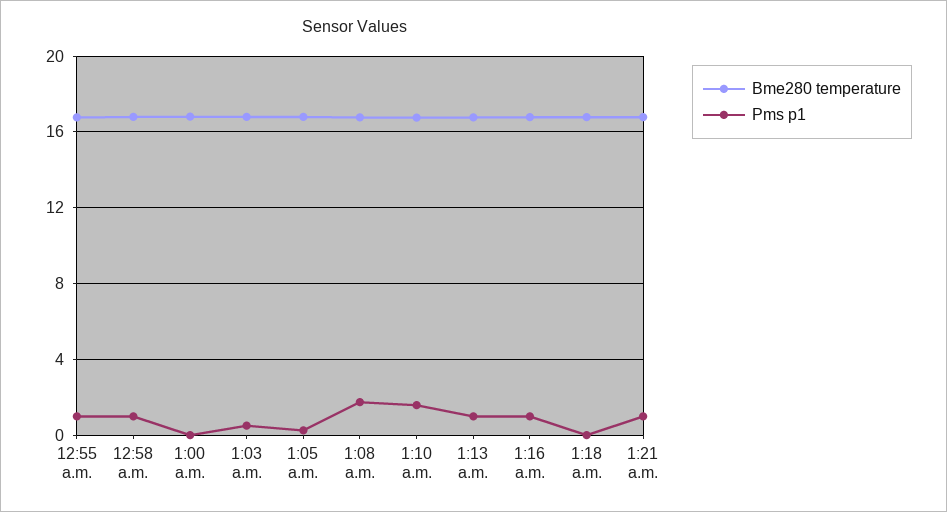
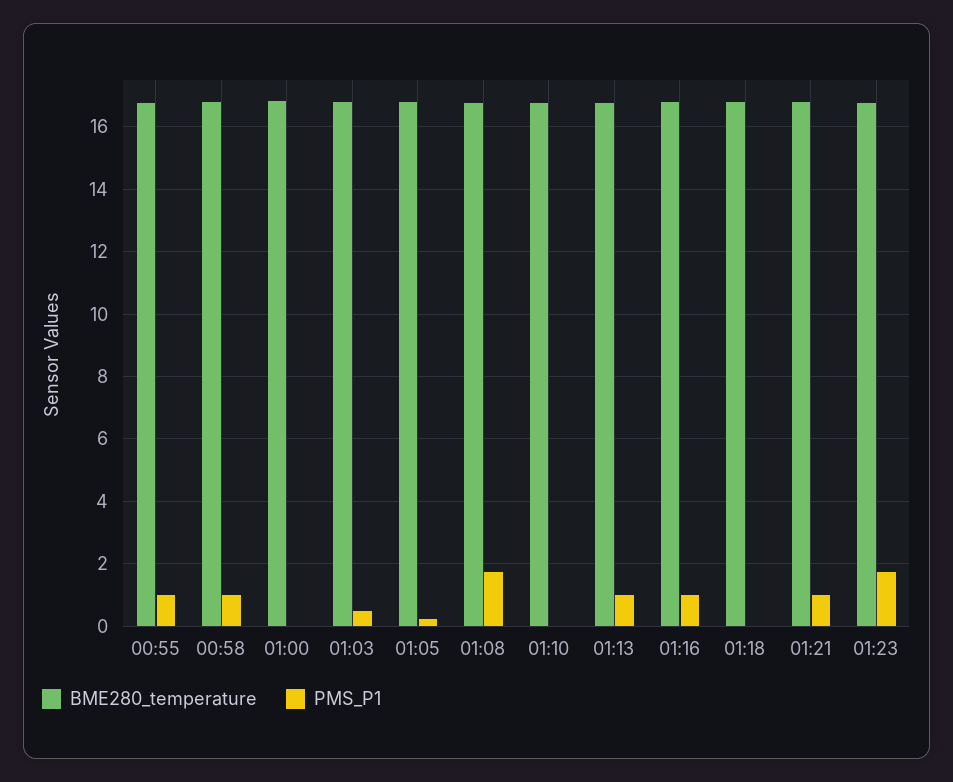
Pms p1, 1:10 a.m.: 1.5 -> 0
Bme280 temperature, 01:23: none -> 16.8
Pms p1, 01:23: none -> 1.8

